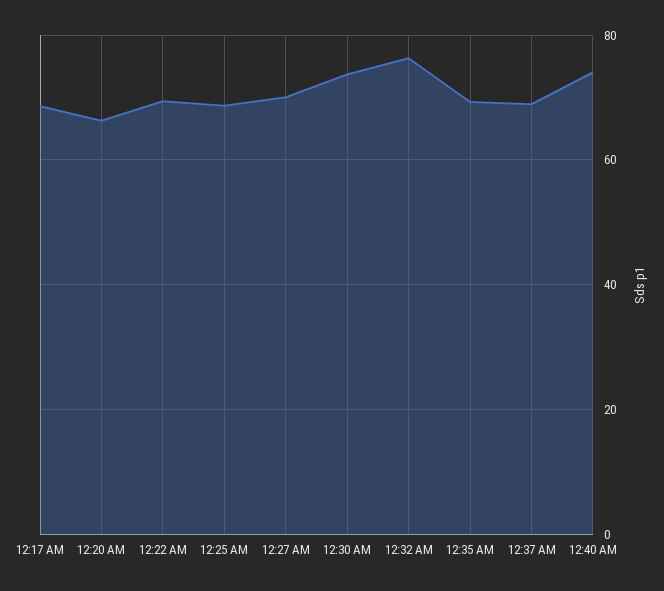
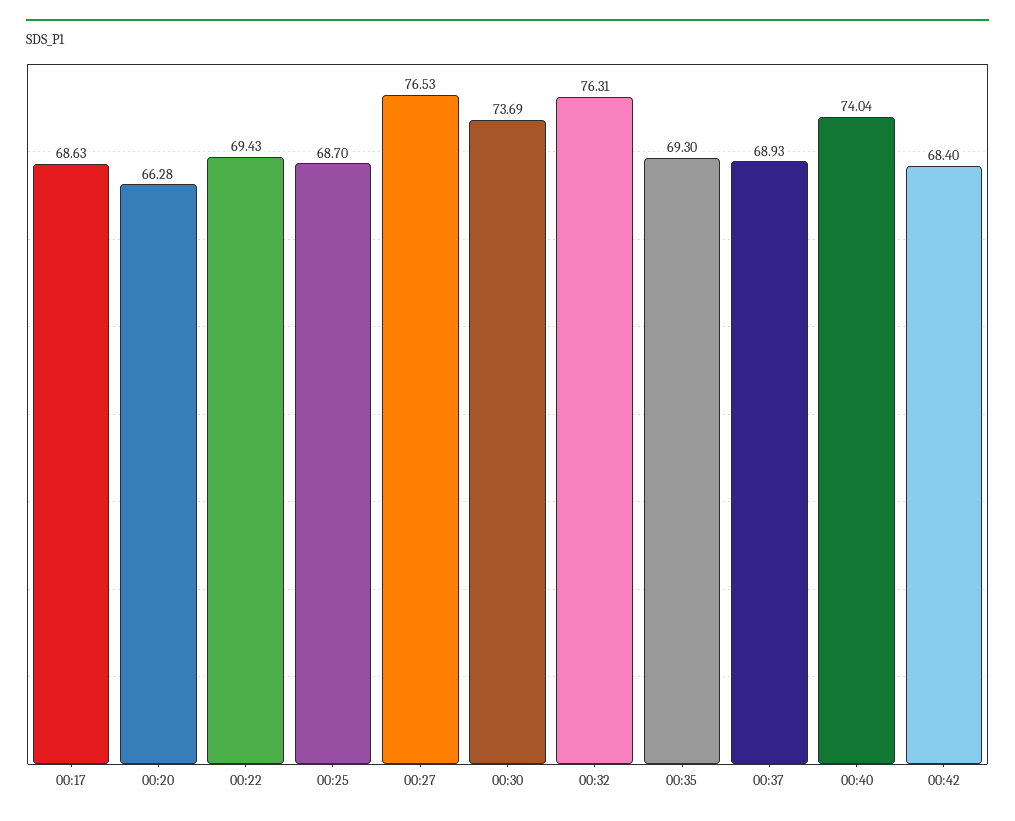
12:27 AM: 70 -> 76.53
00:42: none -> 68.4

